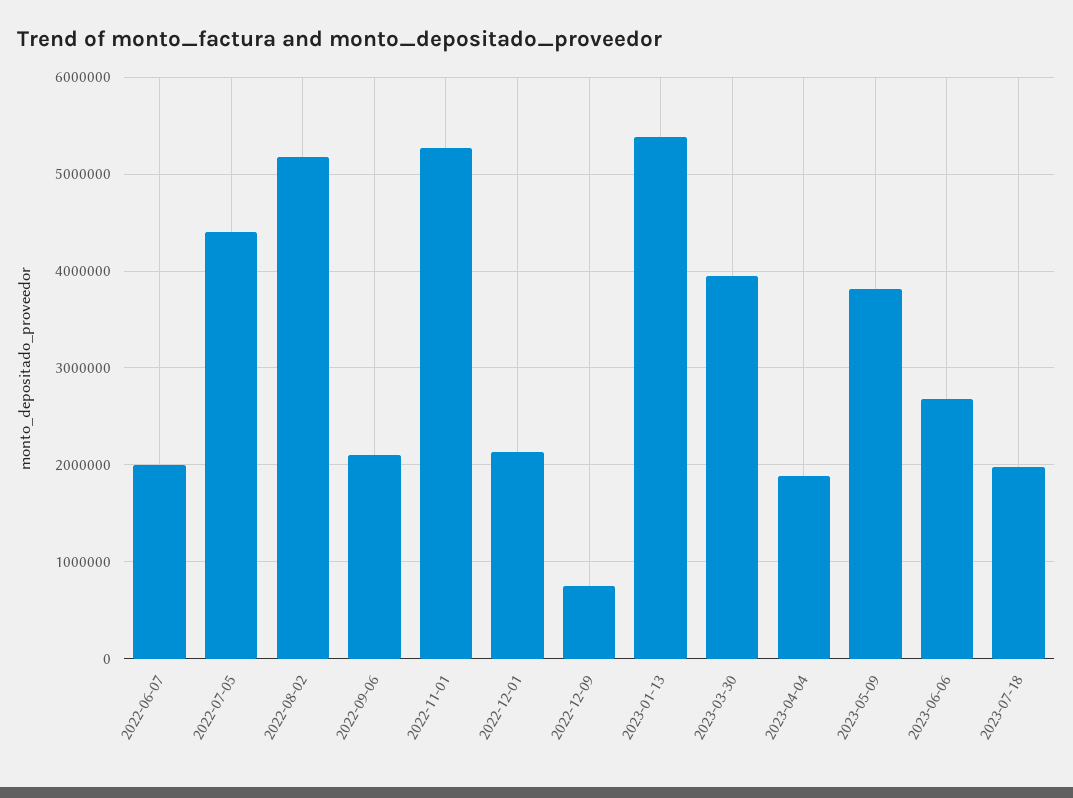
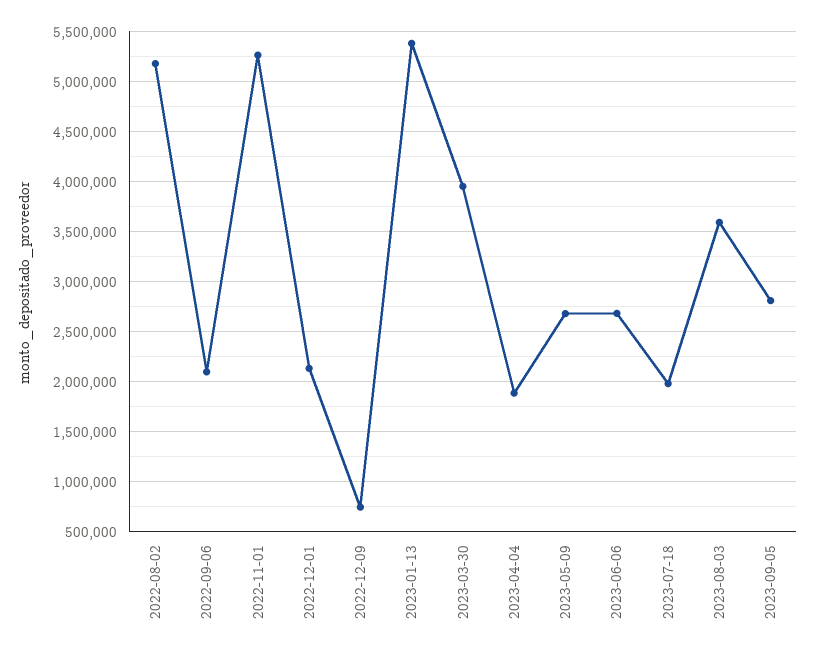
2022-06-07: 2000000 -> none
2022-07-05: 4400000 -> none
2023-05-09: 3800000 -> 2700000
2023-08-03: none -> 3600000
2023-09-05: none -> 2800000

